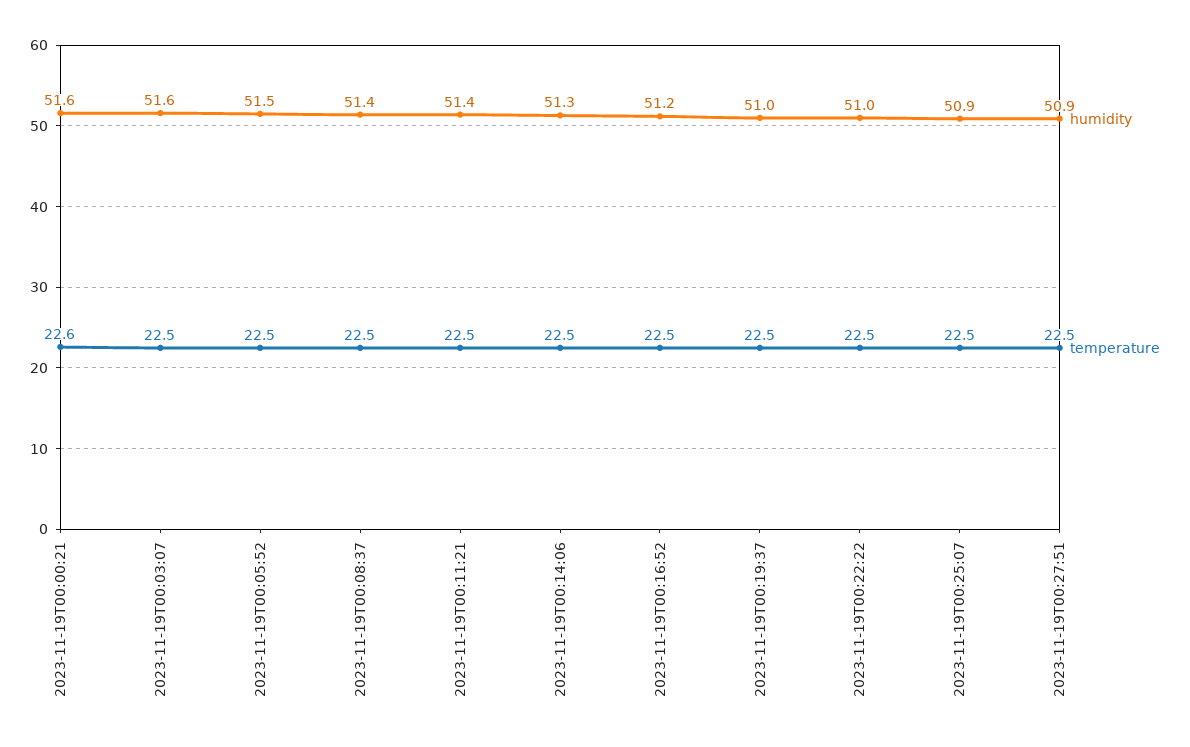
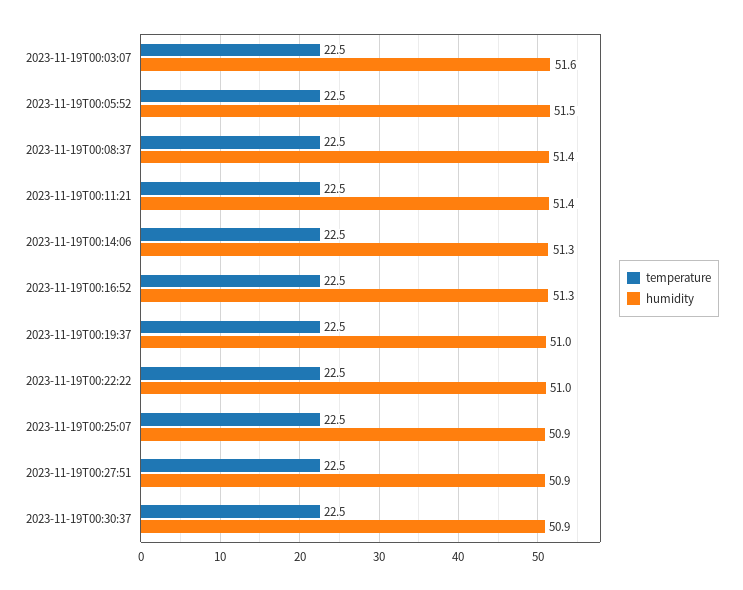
humidity, 2023-11-19T00:00:21: 51.6 -> none
temperature, 2023-11-19T00:00:21: 22.6 -> none
humidity, 2023-11-19T00:16:52: 51.2 -> 51.3
temperature, 2023-11-19T00:30:37: none -> 22.5
humidity, 2023-11-19T00:30:37: none -> 50.9

